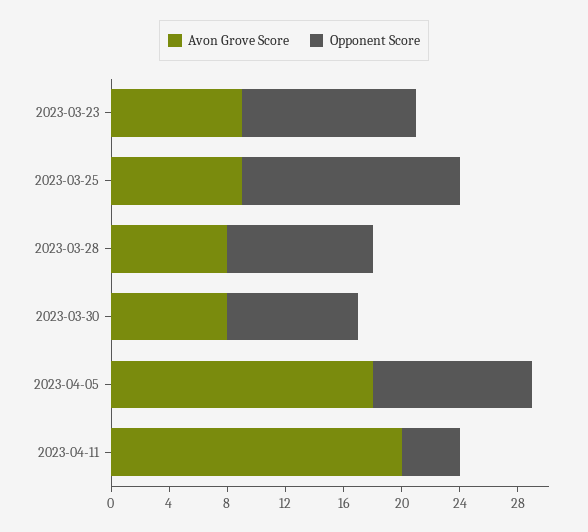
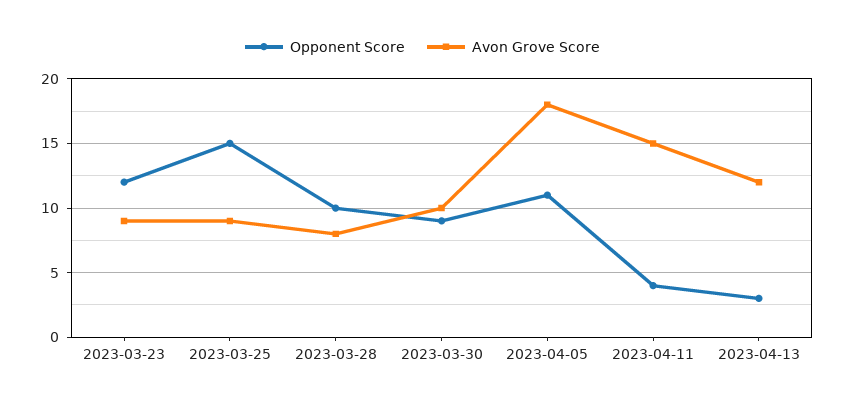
Avon Grove Score, 2023-03-30: 8 -> 10
Avon Grove Score, 2023-04-11: 20 -> 15
Opponent Score, 2023-04-13: none -> 3
Avon Grove Score, 2023-04-13: none -> 12

